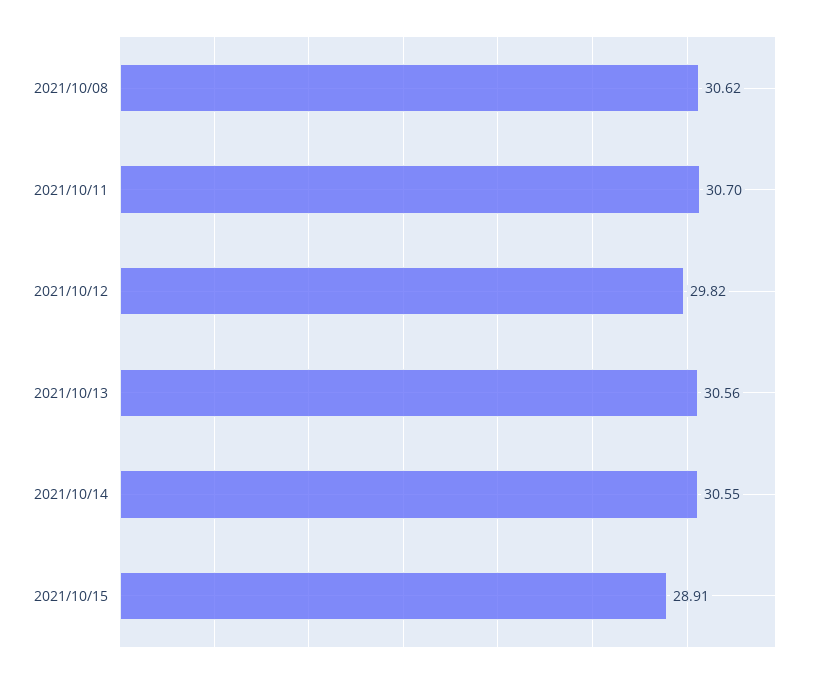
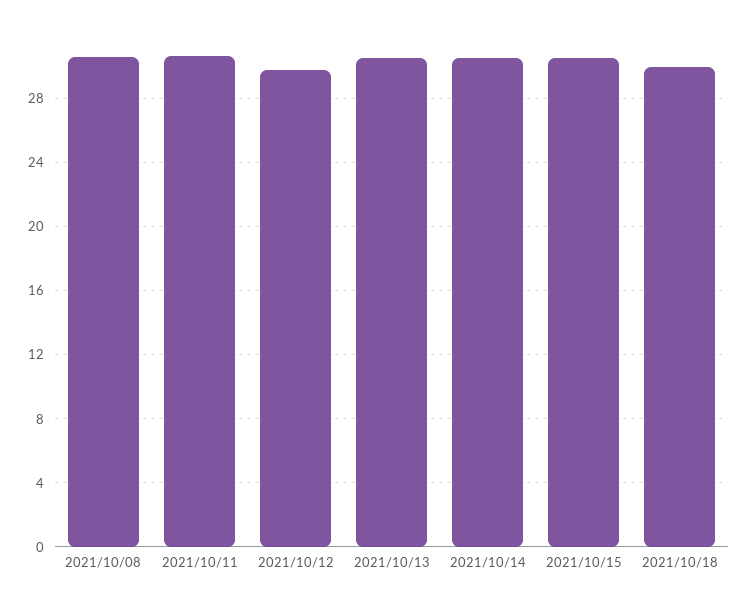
2021/10/15: 28.91 -> 30.5
2021/10/18: none -> 30

